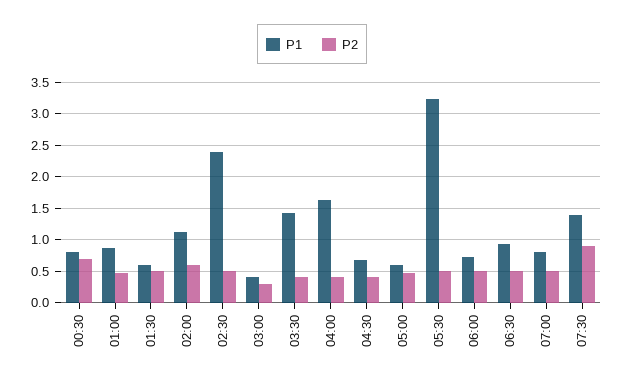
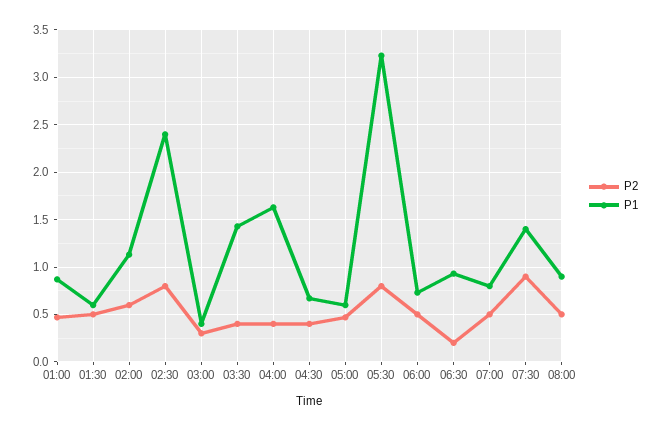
P1, 00:30: 0.8 -> none
P2, 00:30: 0.7 -> none
P2, 02:30: 0.5 -> 0.8
P2, 05:30: 0.5 -> 0.8
P2, 06:30: 0.5 -> 0.2
P2, 08:00: none -> 0.5
P1, 08:00: none -> 0.9

